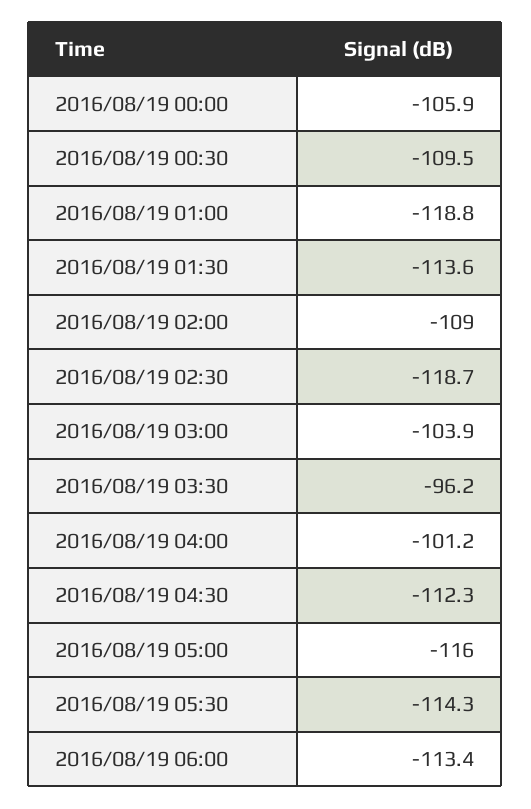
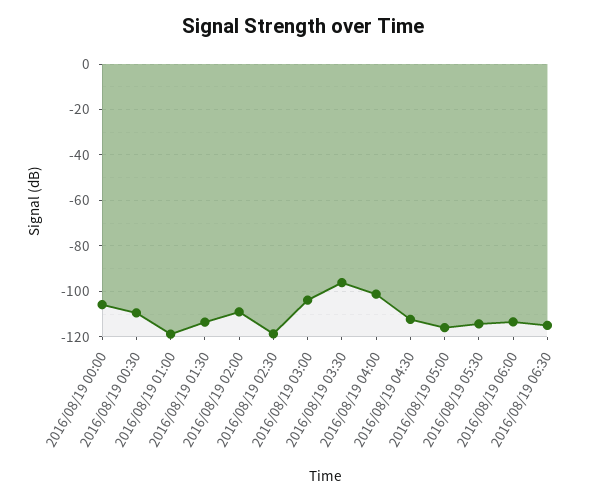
2016/08/19 06:30: none -> -115

